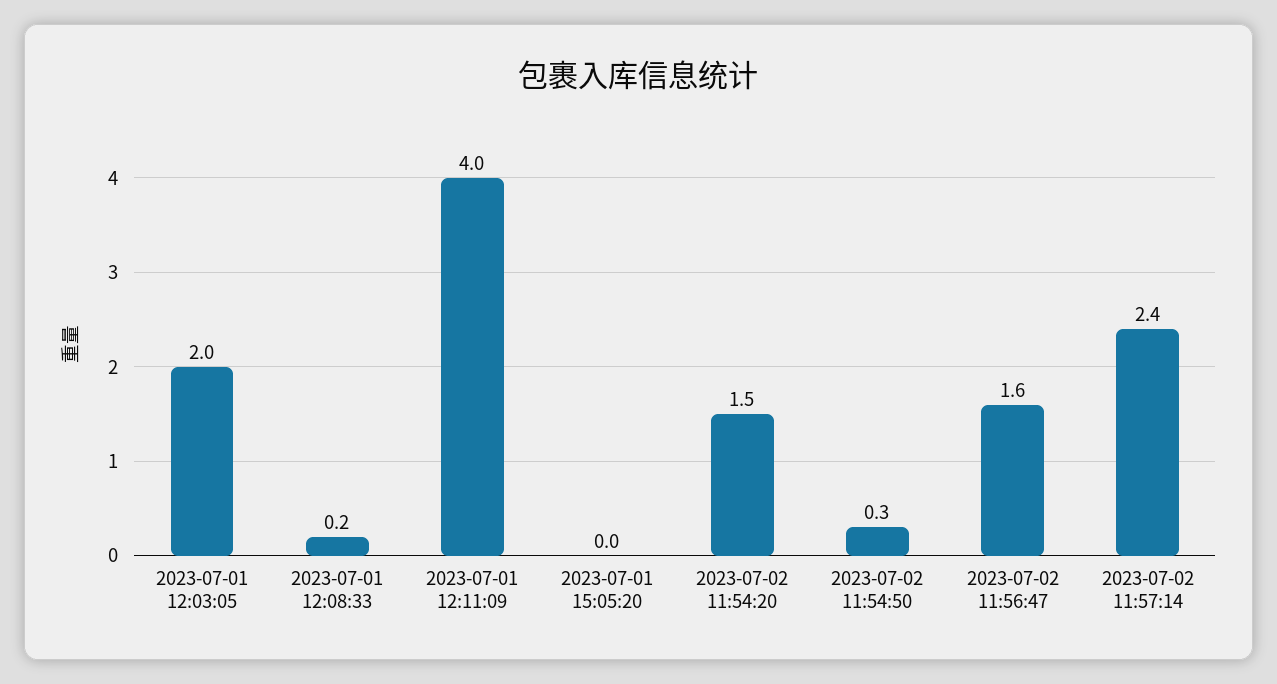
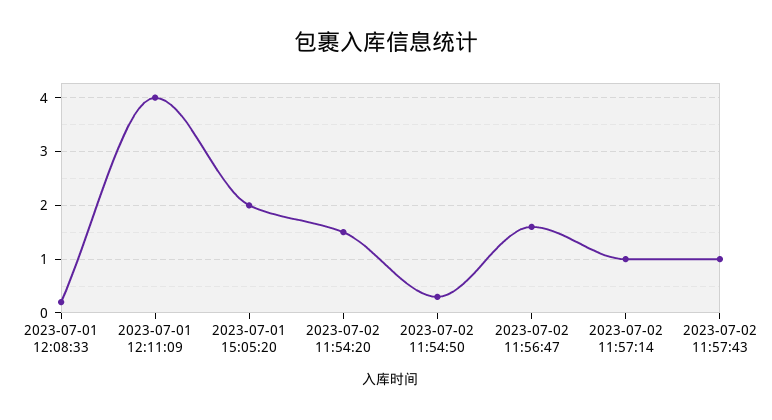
2023-07-01 12:03:05: 2 -> none
2023-07-01 15:05:20: 0 -> 2
2023-07-02 11:57:14: 2.4 -> 1
2023-07-02 11:57:43: none -> 1

